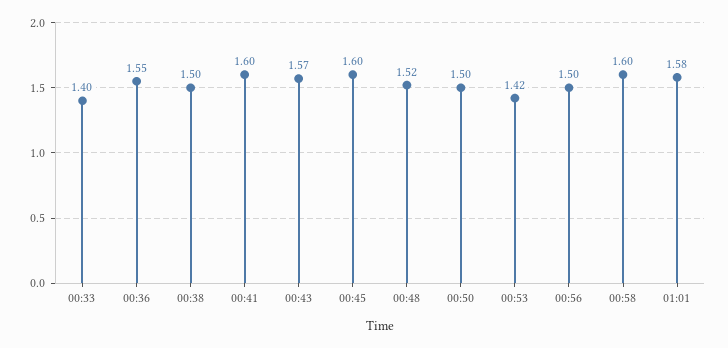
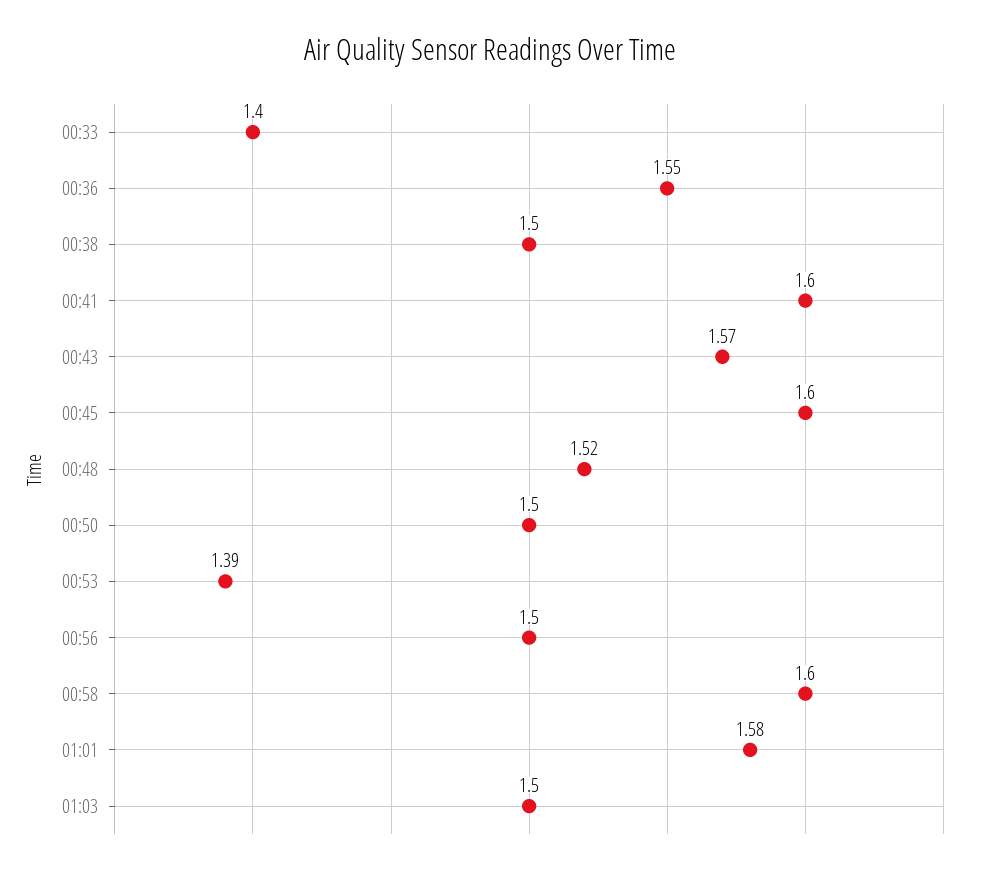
00:53: 1.42 -> 1.39
01:03: none -> 1.5

